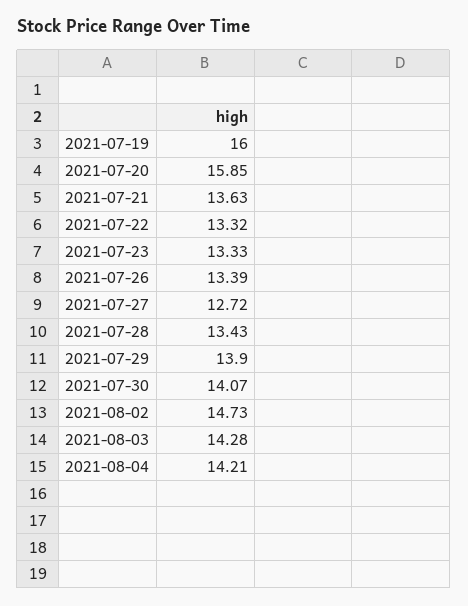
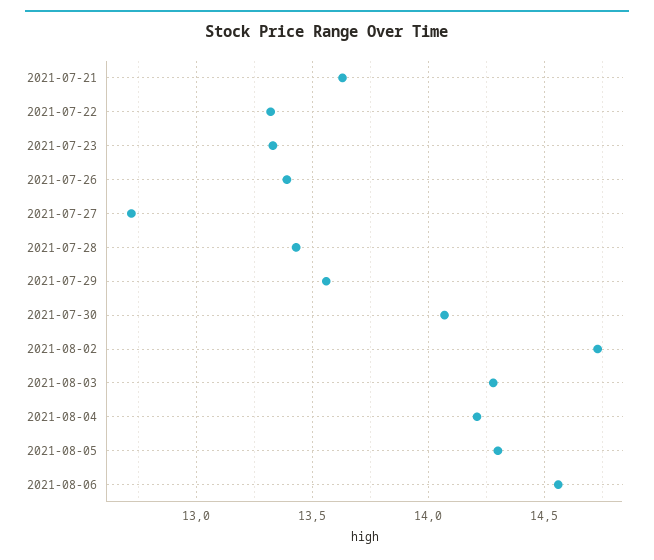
2021-07-19: 16 -> none
2021-07-20: 15.85 -> none
2021-07-29: 13.9 -> 13.55
2021-08-05: none -> 14.3
2021-08-06: none -> 14.55

